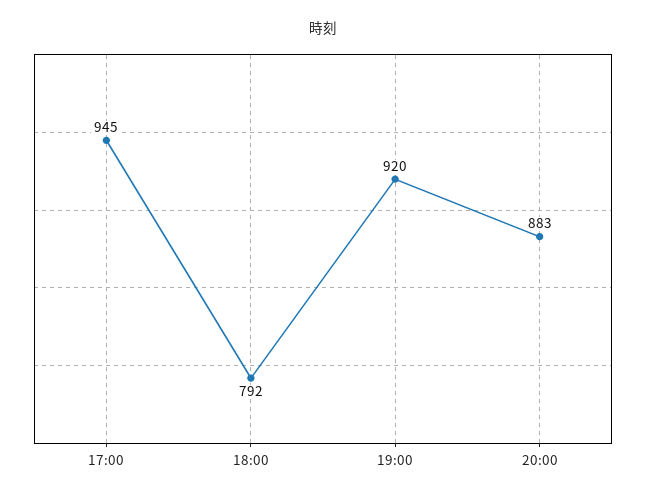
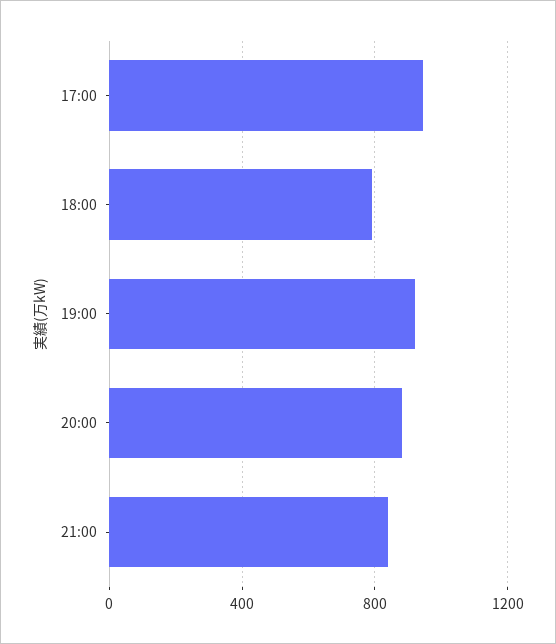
21:00: none -> 850

